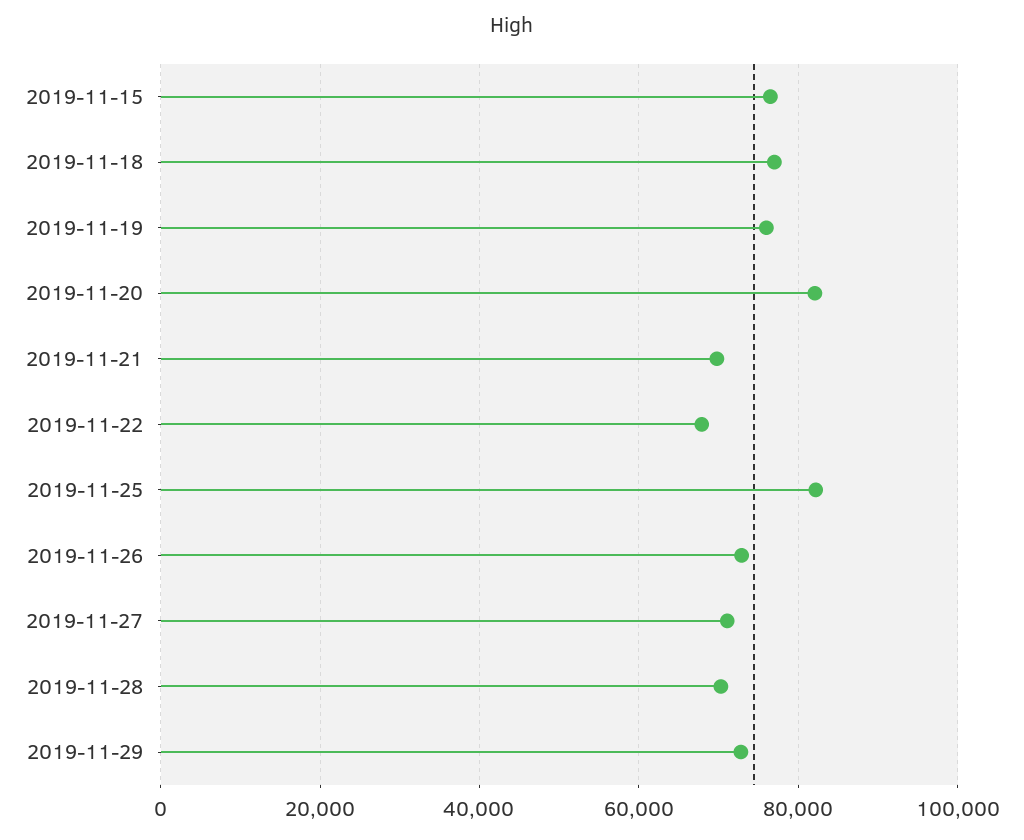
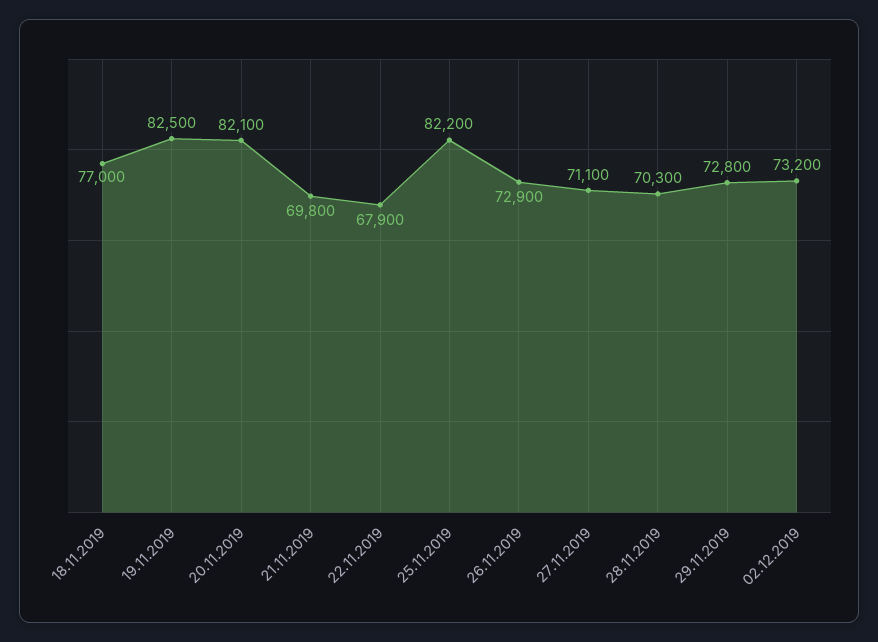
2019-11-15: 76000 -> none
2019-11-19: 76000 -> 82500
02.12.2019: none -> 73200

